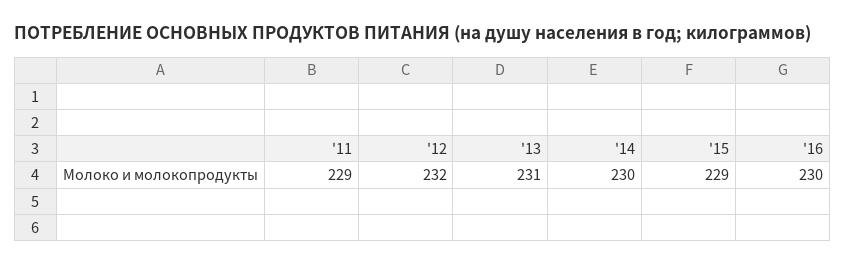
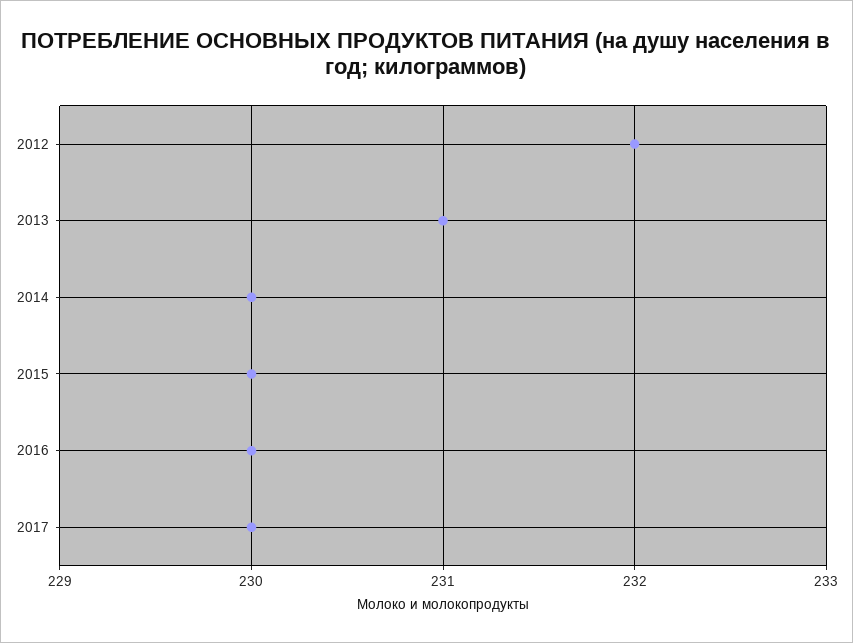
'11: 229 -> none
'15: 229 -> 230
2017: none -> 230

